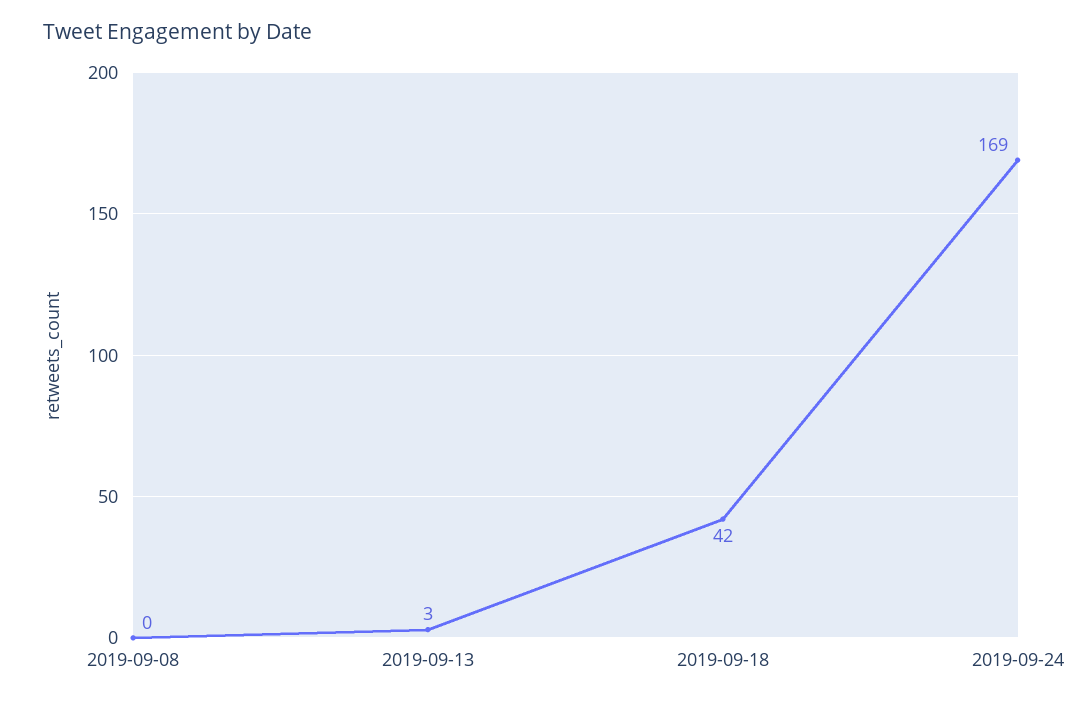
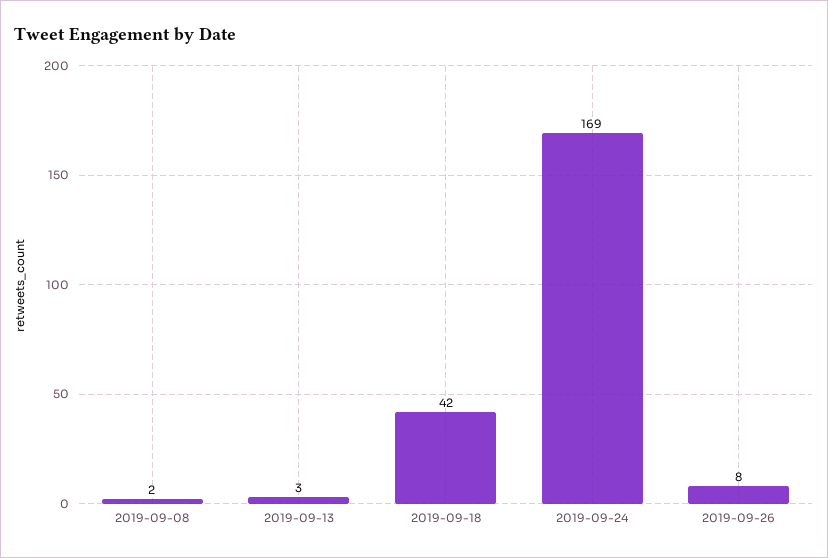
2019-09-08: 0 -> 2
2019-09-26: none -> 8

